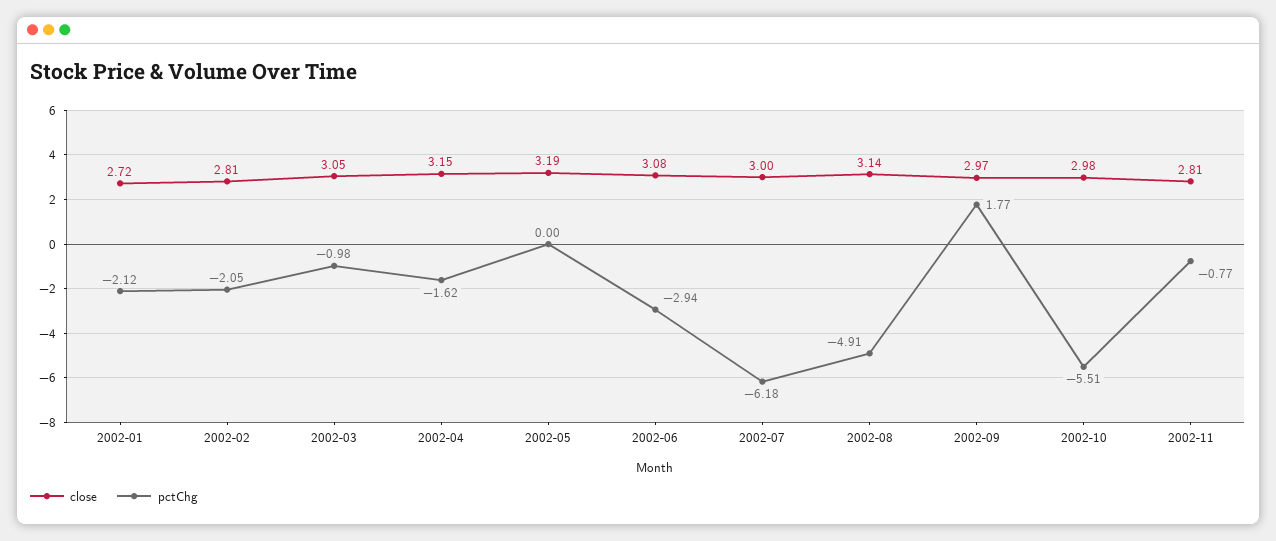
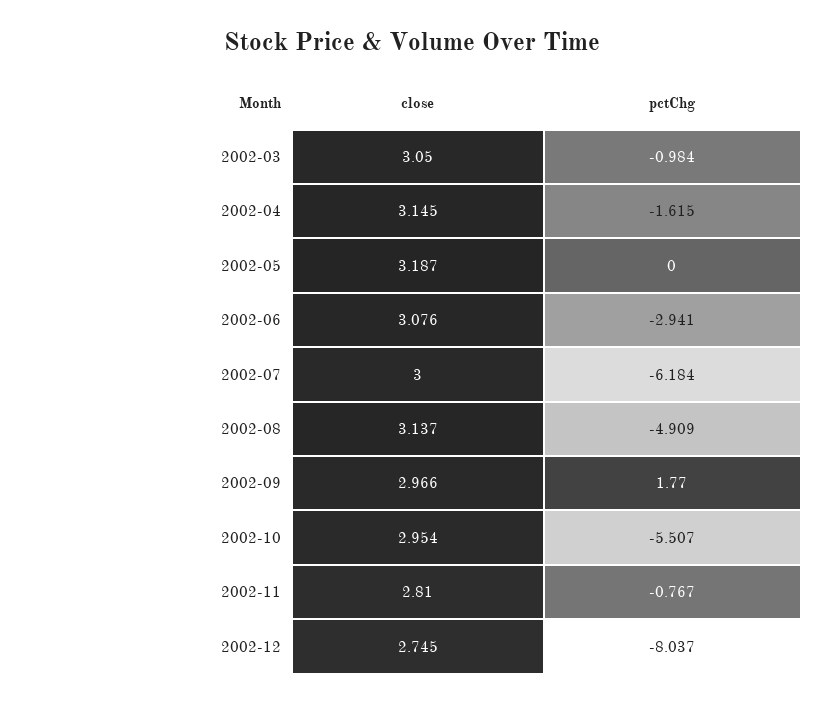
close, 2002-01: 2.72 -> none
pctChg, 2002-01: -2.12 -> none
close, 2002-02: 2.81 -> none
pctChg, 2002-02: -2.05 -> none
close, 2002-10: 2.98 -> 2.954
close, 2002-12: none -> 2.745
pctChg, 2002-12: none -> -8.037

